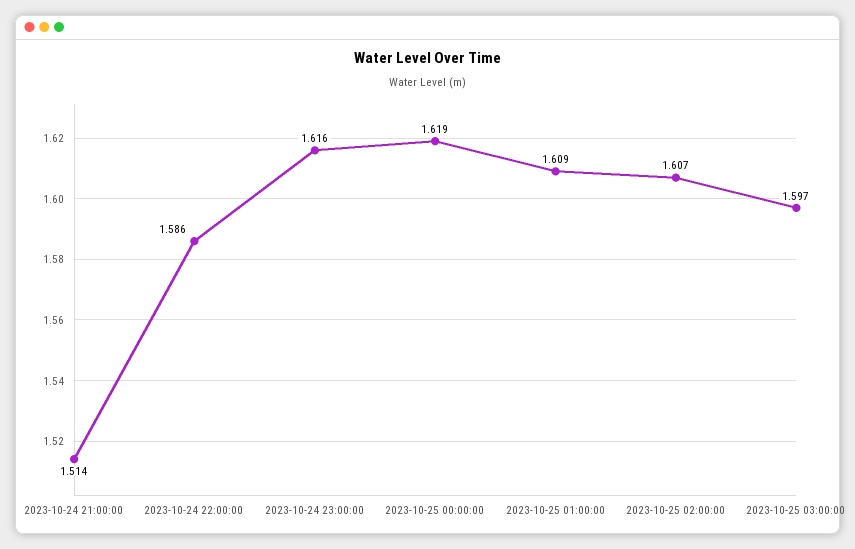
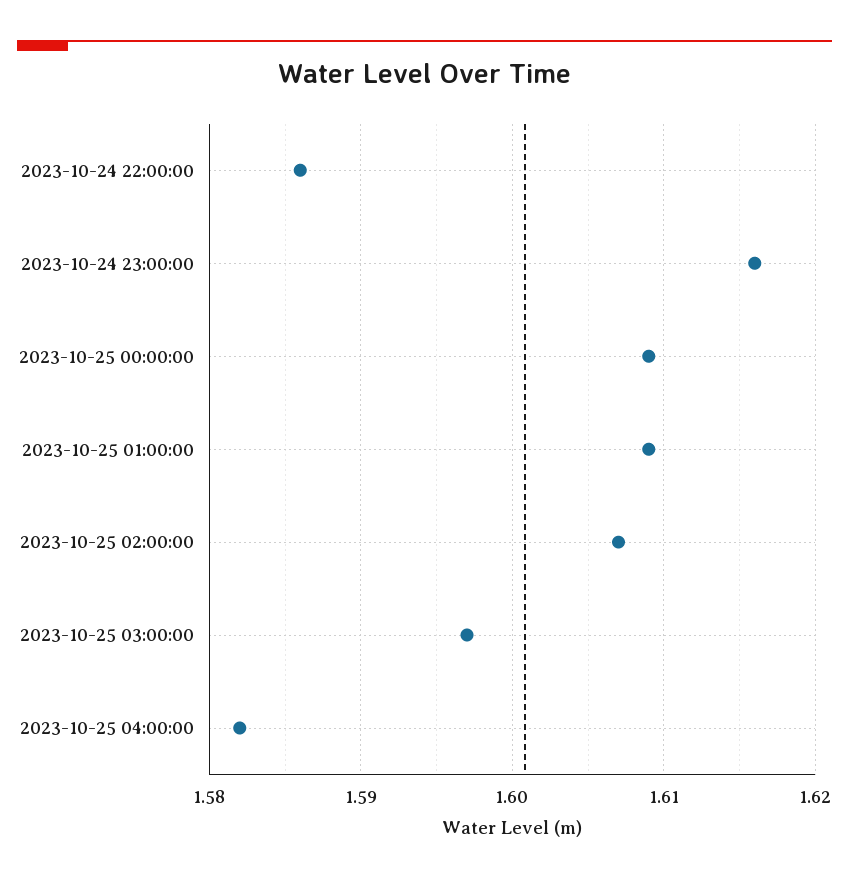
2023-10-24 21:00:00: 1.514 -> none
2023-10-25 00:00:00: 1.619 -> 1.609
2023-10-25 04:00:00: none -> 1.582

